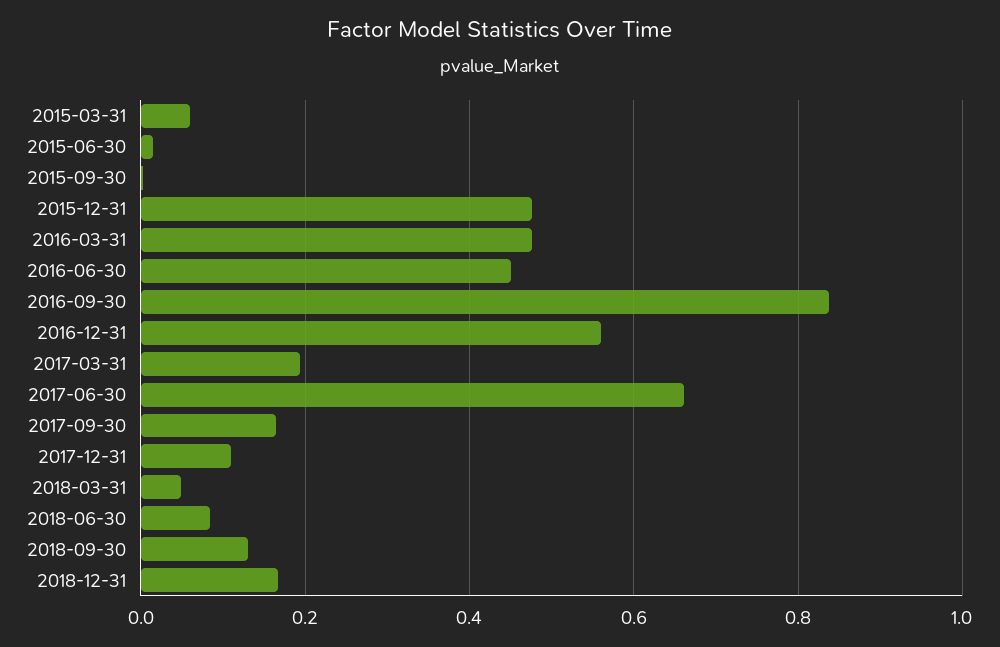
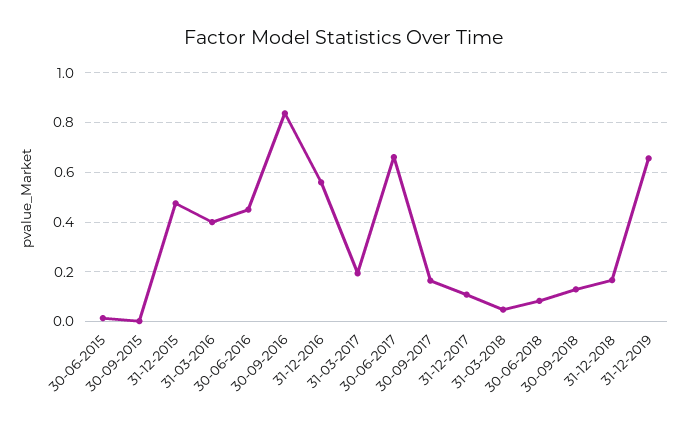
2015-03-31: 0.06 -> none
2016-03-31: 0.48 -> 0.4
31-12-2019: none -> 0.65

